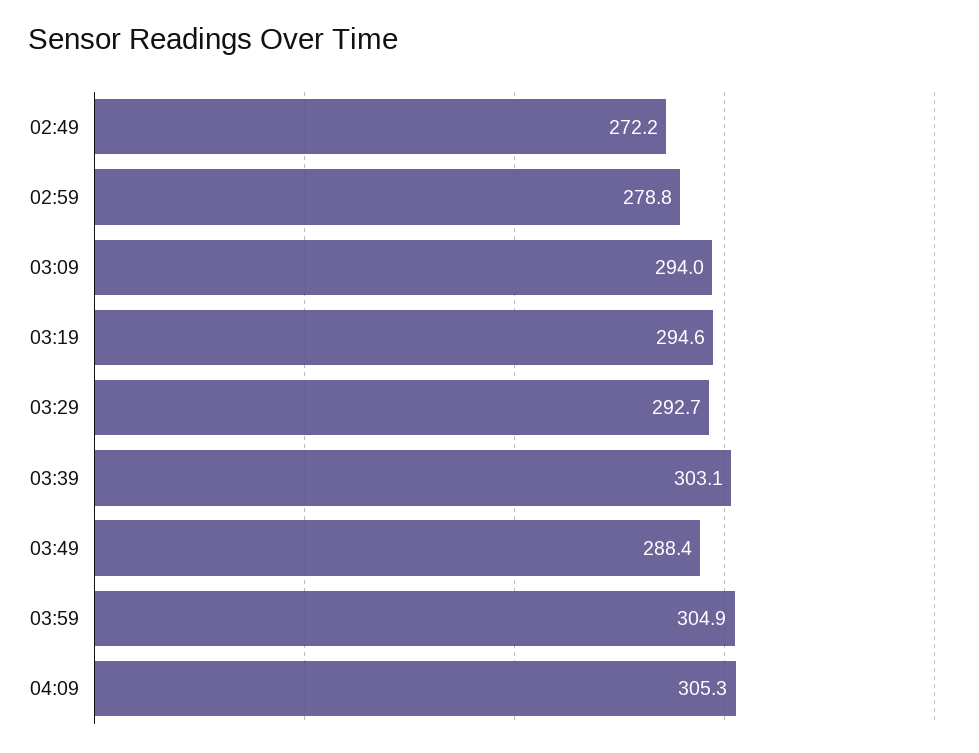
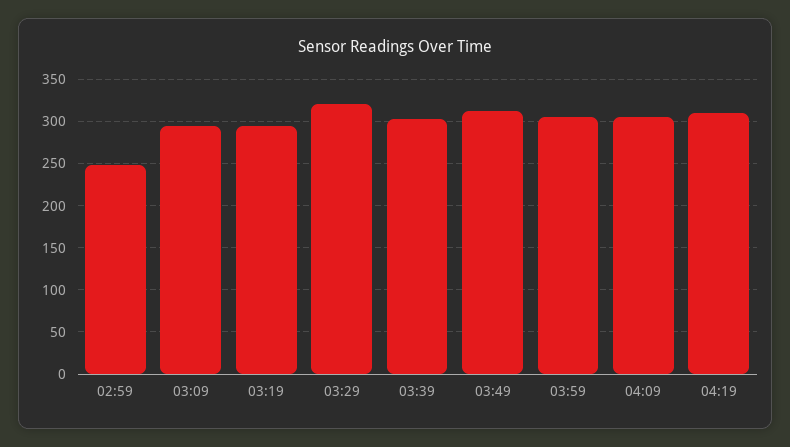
02:49: 272.2 -> none
02:59: 278.8 -> 250
03:29: 292.7 -> 320
03:49: 288.4 -> 310
04:19: none -> 310

